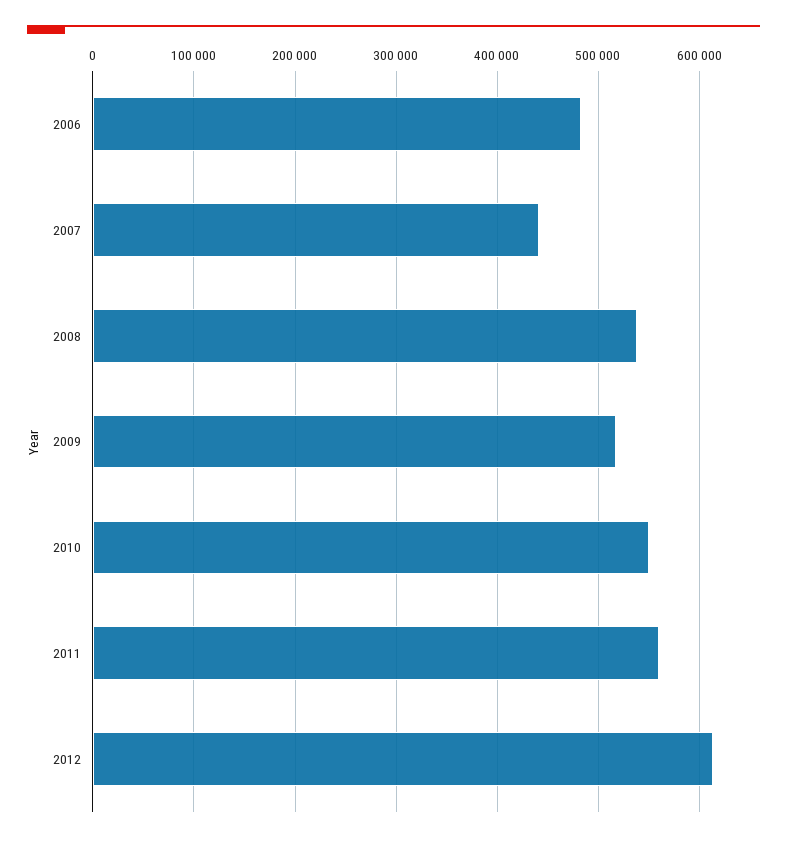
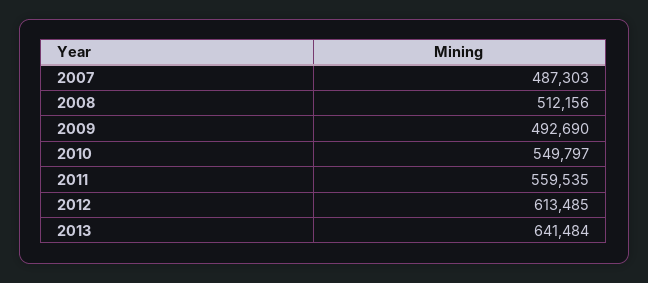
2006: 480000 -> none
2007: 440000 -> 487303
2008: 540000 -> 512156
2009: 520000 -> 492690
2013: none -> 641484

